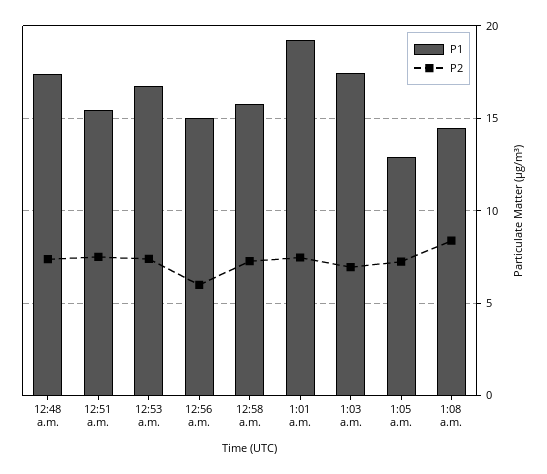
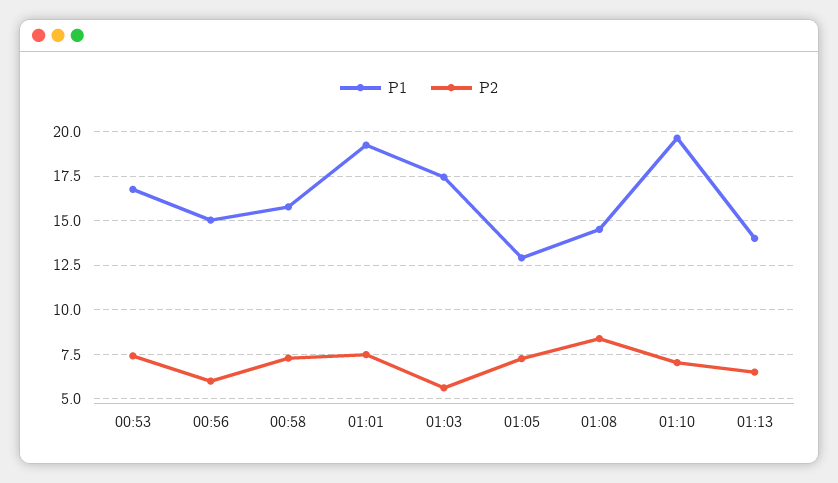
P1, 12:48 a.m.: 17.5 -> none
P2, 12:48 a.m.: 7.5 -> none
P1, 12:51 a.m.: 15.5 -> none
P2, 12:51 a.m.: 7.5 -> none
P2, 1:03 a.m.: 7 -> 5.5
P1, 01:10: none -> 19.5
P2, 01:10: none -> 7
P1, 01:13: none -> 14
P2, 01:13: none -> 6.5

